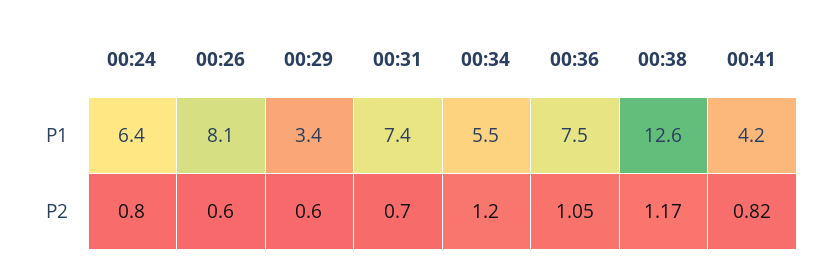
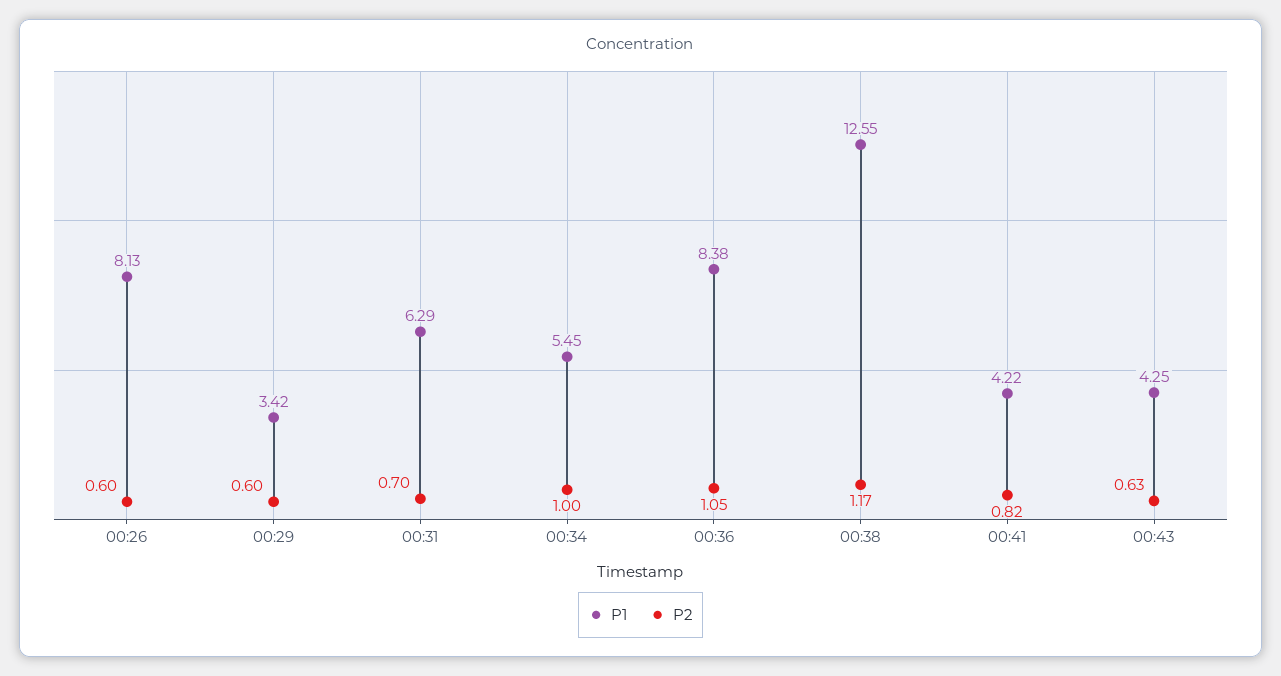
P1, 00:24: 6.4 -> none
P1, 00:31: 7.4 -> 6.29
P1, 00:36: 7.5 -> 8.38
P2, 00:24: 0.8 -> none
P2, 00:34: 1.2 -> 1
P1, 00:43: none -> 4.25
P2, 00:43: none -> 0.63

